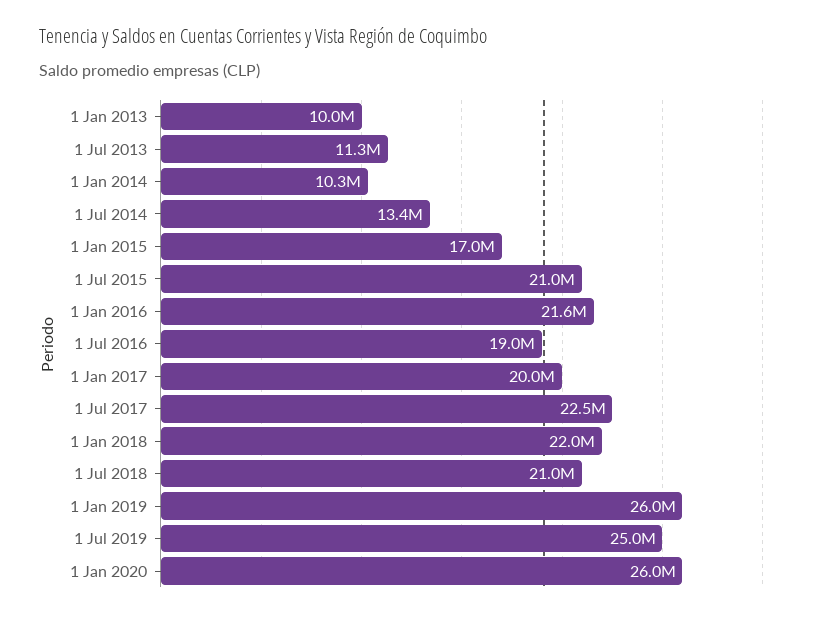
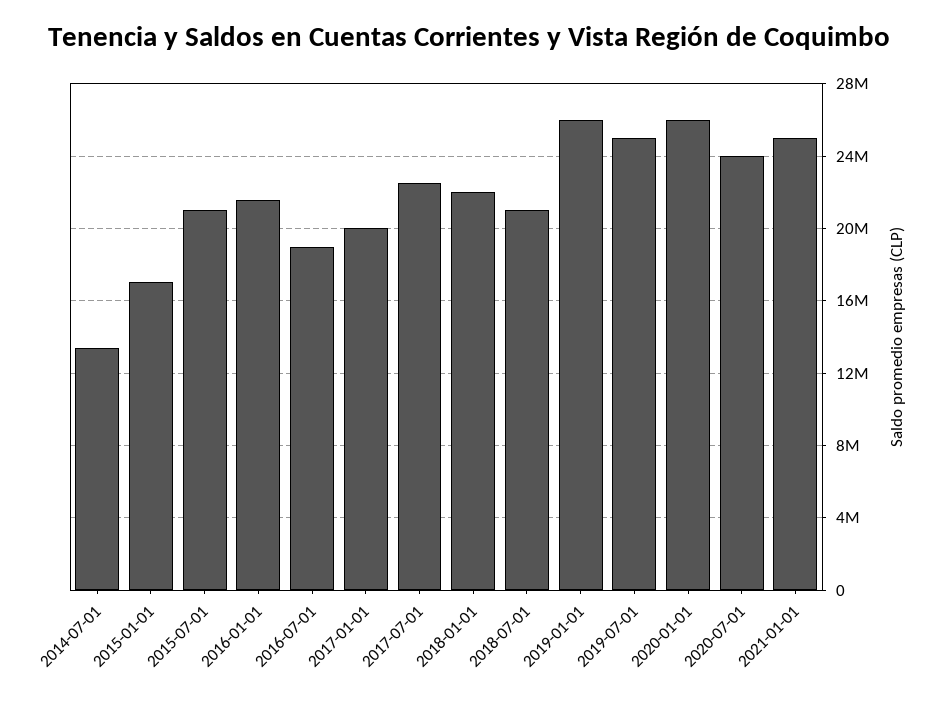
1 Jan 2013: 10000000 -> none
1 Jul 2013: 11300000 -> none
1 Jan 2014: 10300000 -> none
2020-07-01: none -> 24000000
2021-01-01: none -> 25000000

